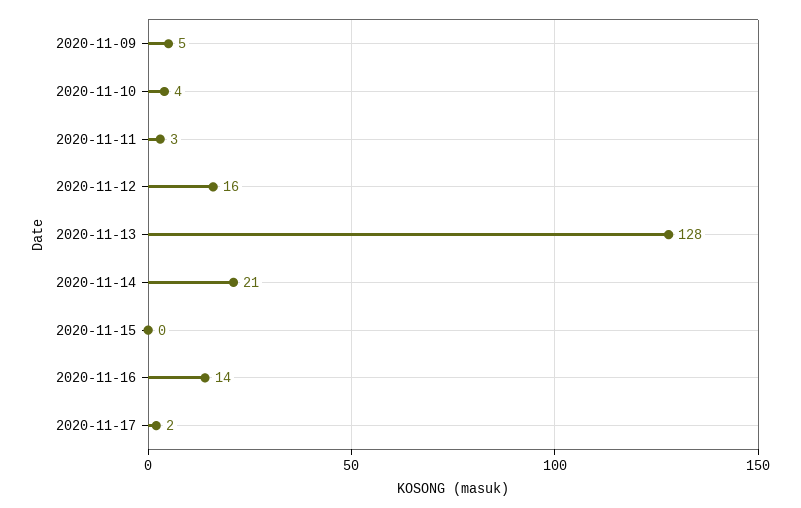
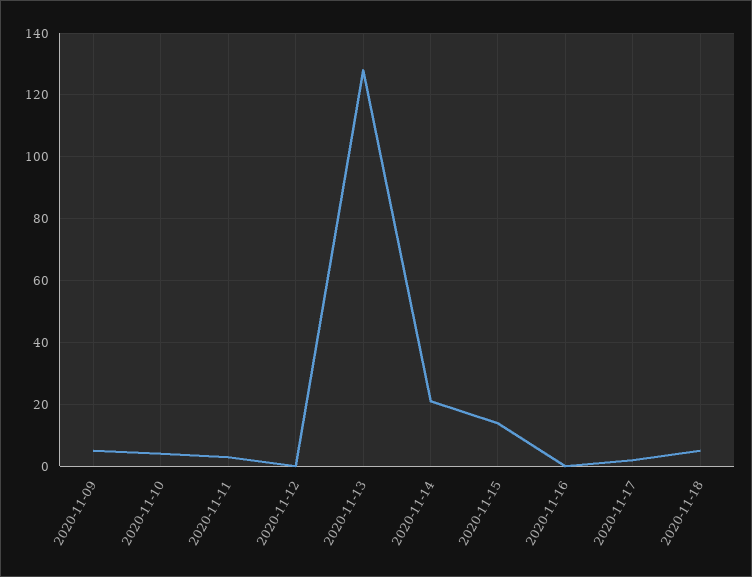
2020-11-12: 16 -> 0
2020-11-15: 0 -> 15
2020-11-16: 14 -> 0
2020-11-18: none -> 5

